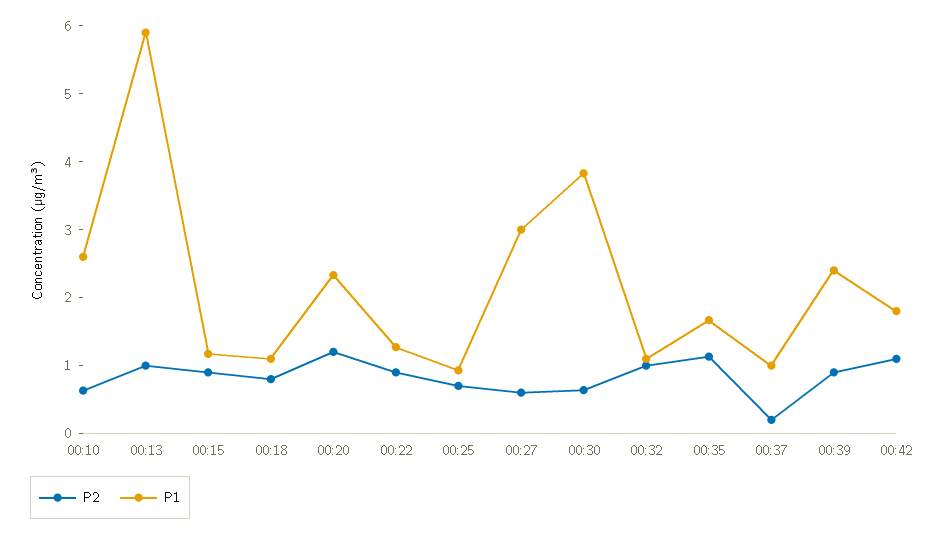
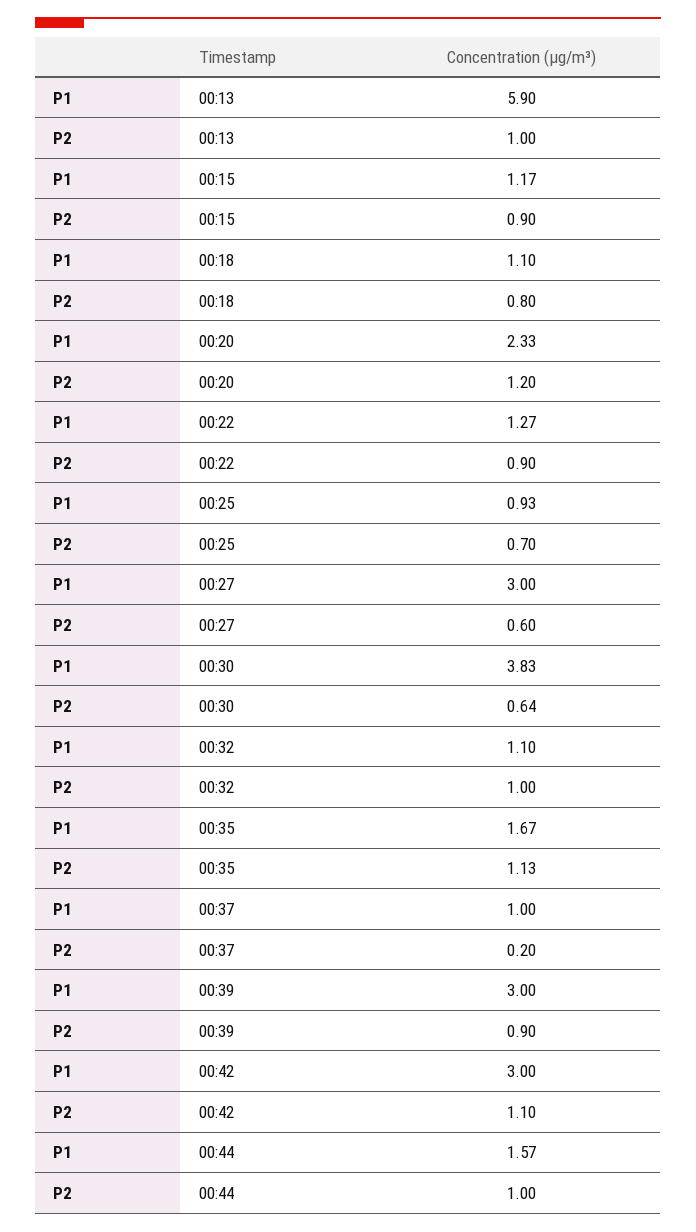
P2, 00:10: 0.6 -> none
P1, 00:10: 2.6 -> none
P1, 00:39: 2.4 -> 3
P1, 00:42: 1.8 -> 3
P1, 00:44: none -> 1.57
P2, 00:44: none -> 1

